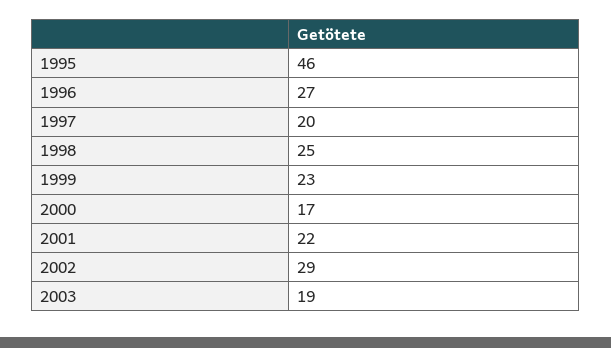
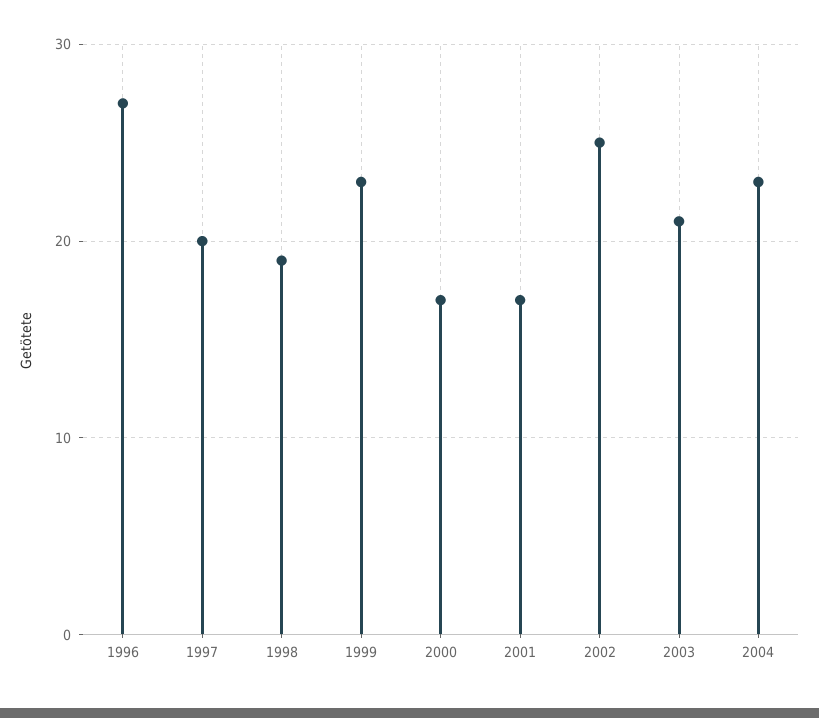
1995: 46 -> none
1998: 25 -> 19
2001: 22 -> 17
2002: 29 -> 25
2003: 19 -> 21
2004: none -> 23

